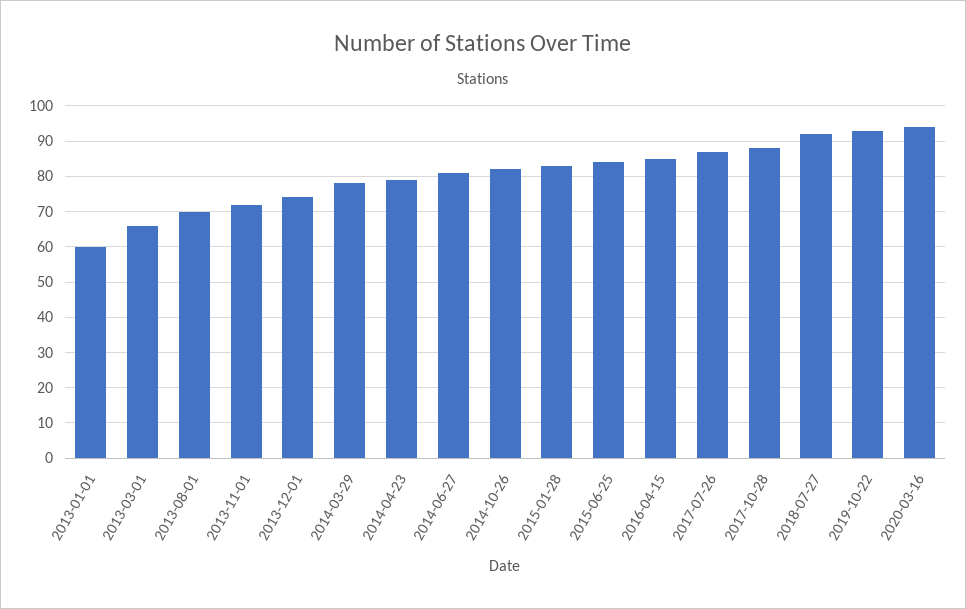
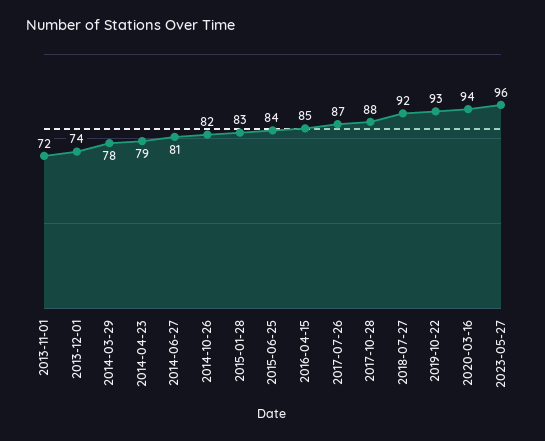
2013-01-01: 60 -> none
2013-03-01: 65 -> none
2013-08-01: 70 -> none
2023-05-27: none -> 96

